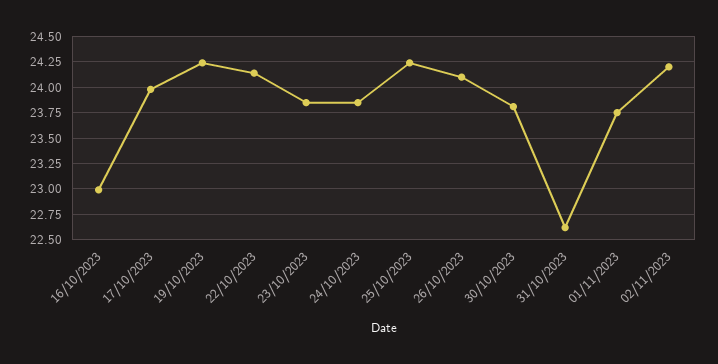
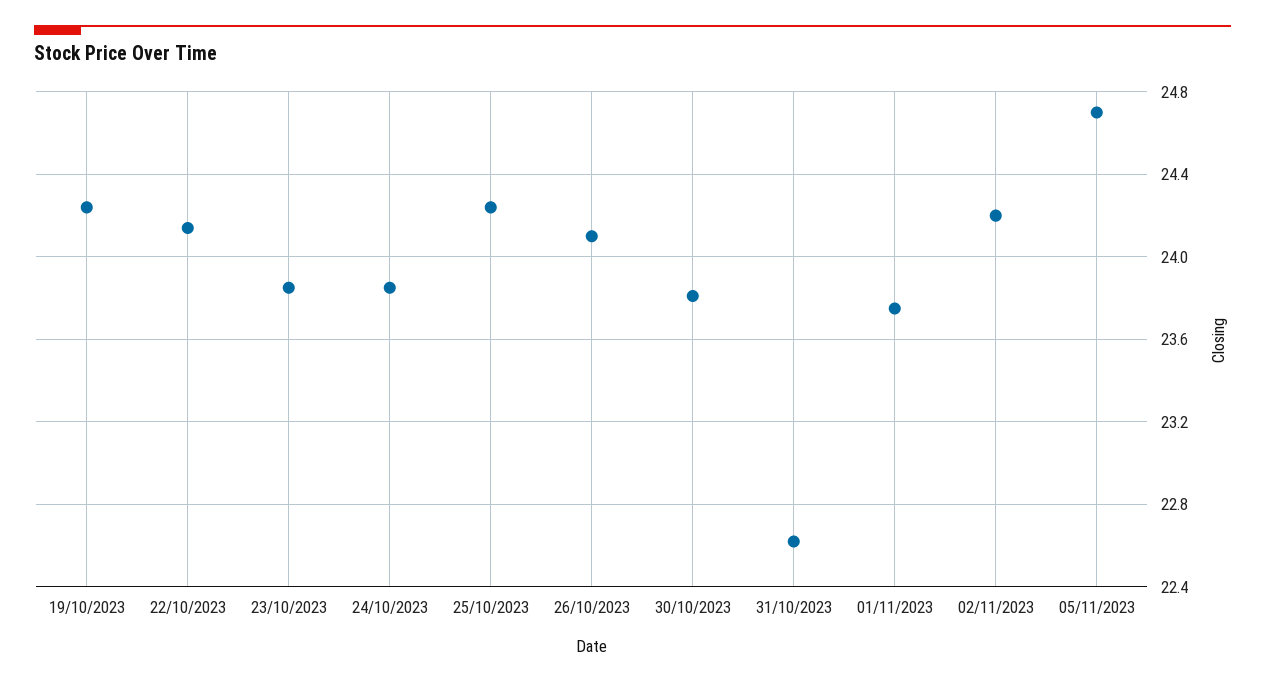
16/10/2023: 23 -> none
17/10/2023: 24 -> none
05/11/2023: none -> 24.7

